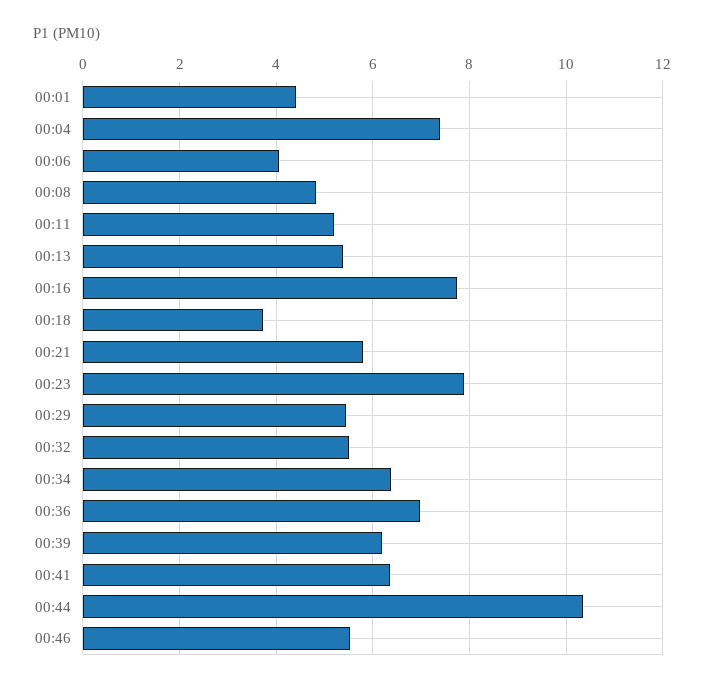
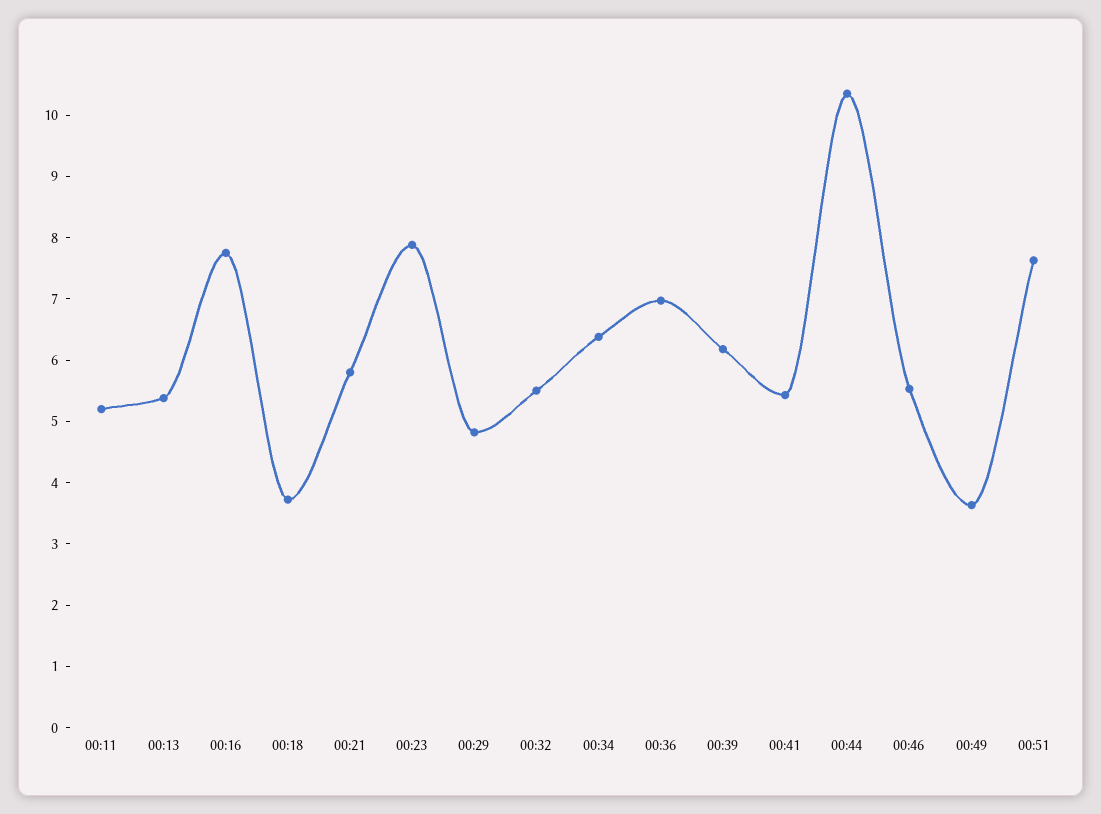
00:01: 4.4 -> none
00:04: 7.4 -> none
00:06: 4 -> none
00:08: 4.8 -> none
00:29: 5.4 -> 4.8
00:41: 6.4 -> 5.4
00:49: none -> 3.6
00:51: none -> 7.6

